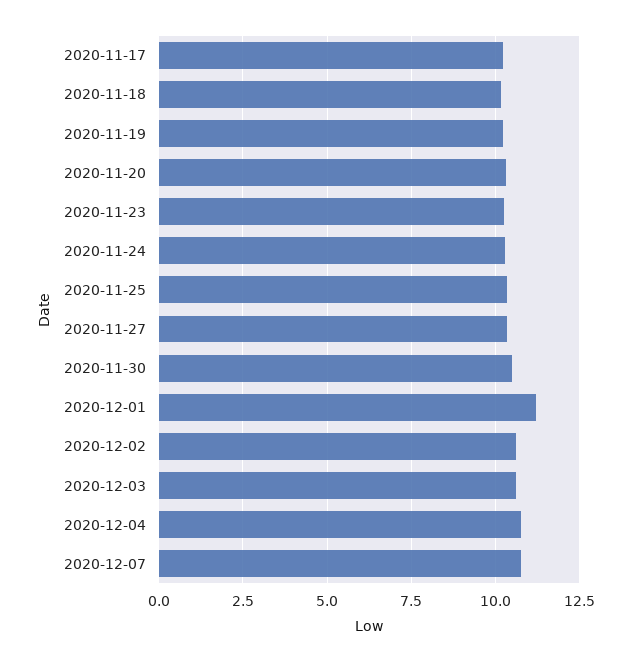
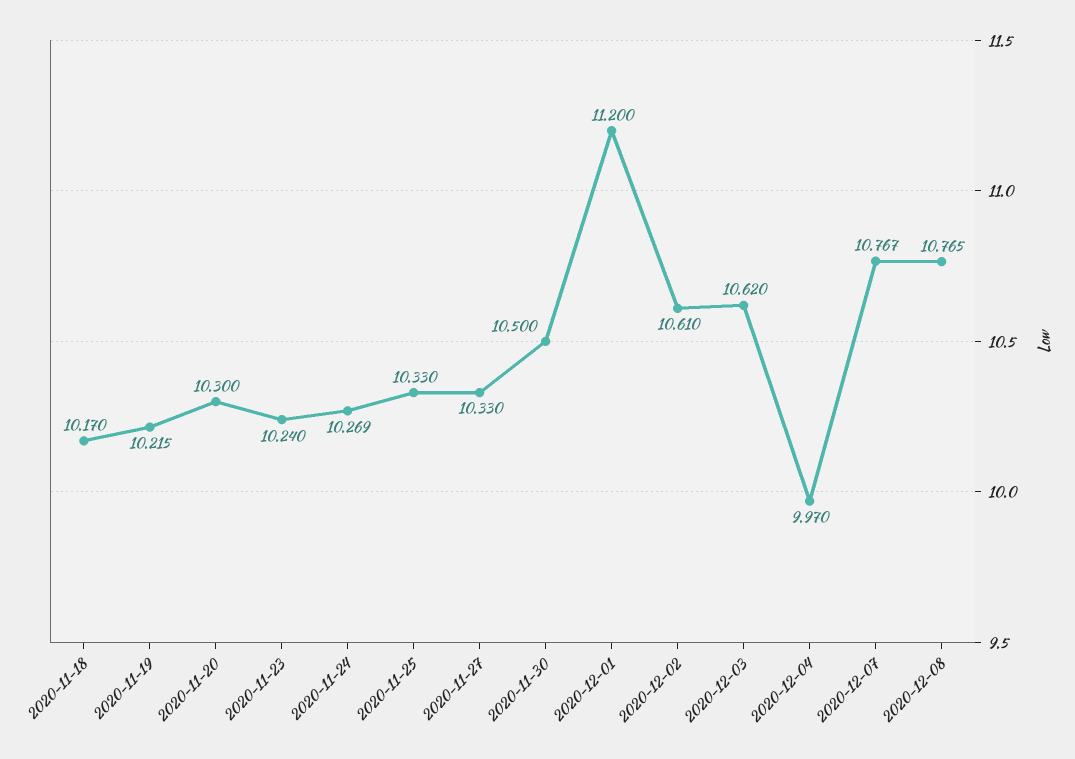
2020-11-17: 10.25 -> none
2020-12-04: 10.75 -> 9.97
2020-12-08: none -> 10.765

